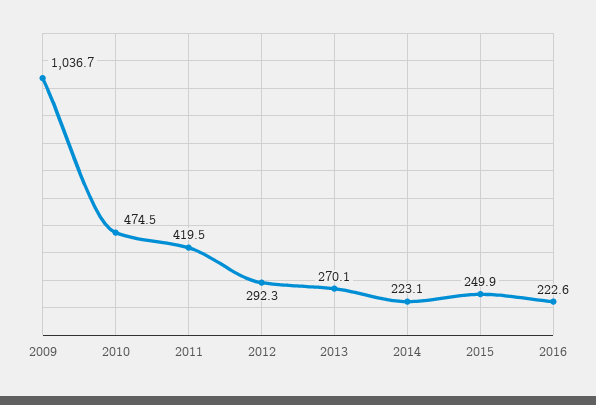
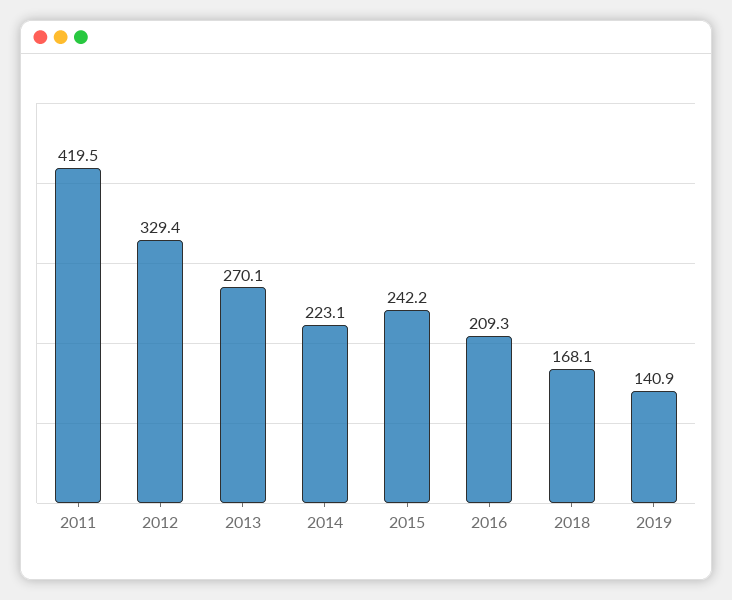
2009: 1036.7 -> none
2010: 474.5 -> none
2012: 292.3 -> 329.4
2015: 249.9 -> 242.2
2016: 222.6 -> 209.3
2018: none -> 168.1
2019: none -> 140.9

